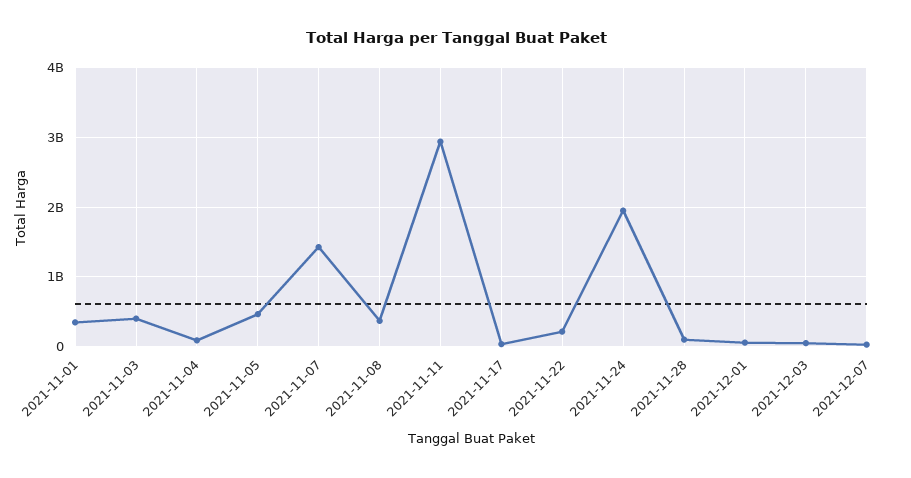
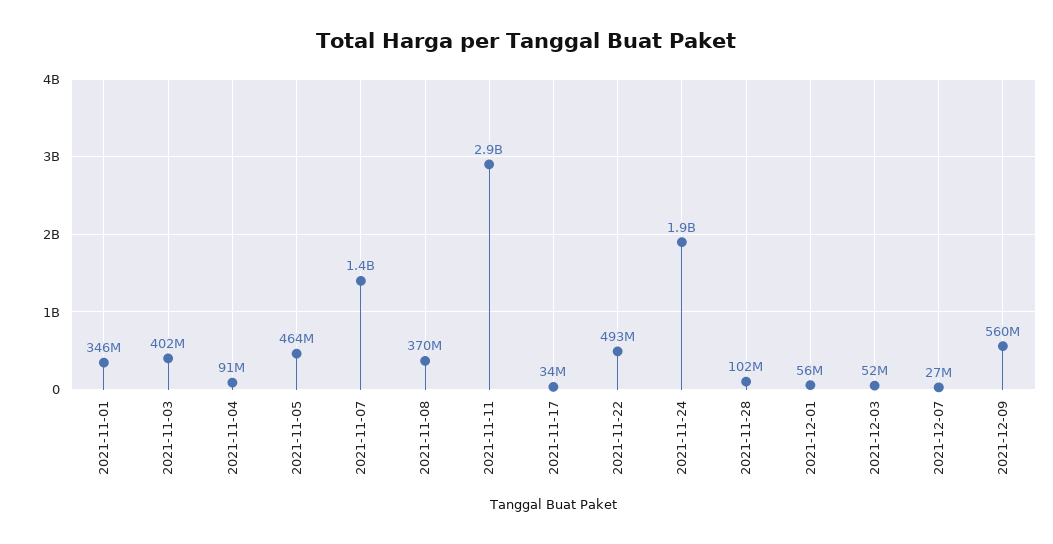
2021-11-22: 200000000 -> 493000000
2021-12-09: none -> 560000000

